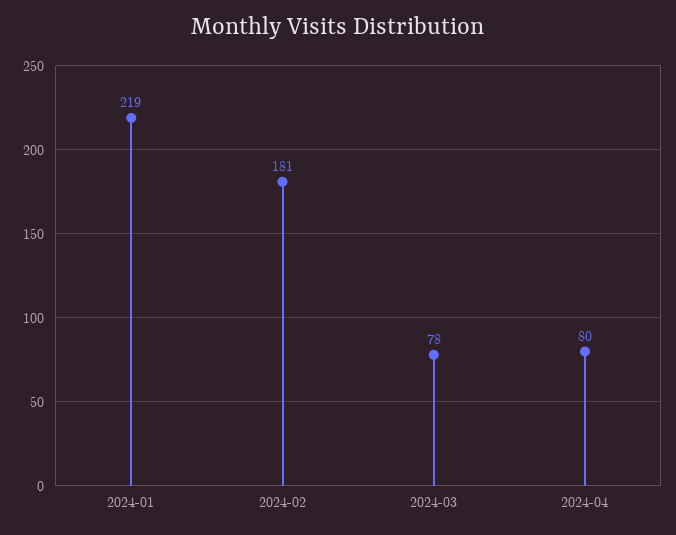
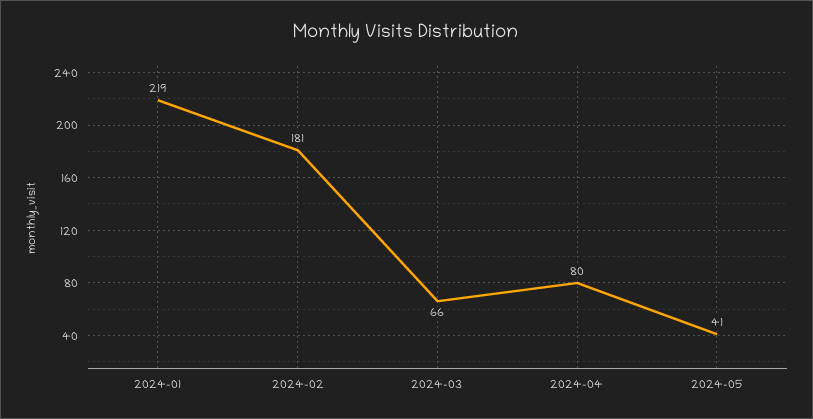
2024-03: 78 -> 66
2024-05: none -> 41

